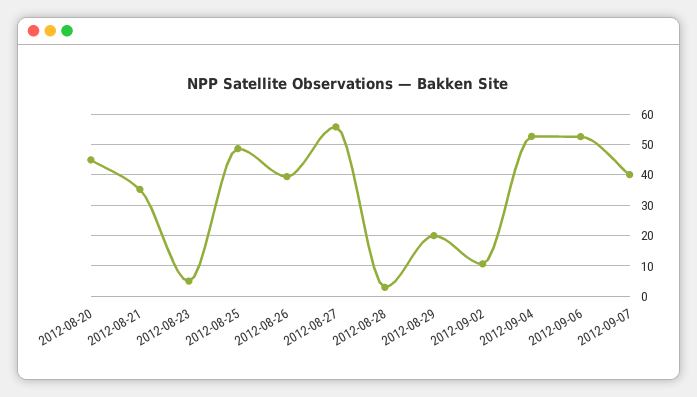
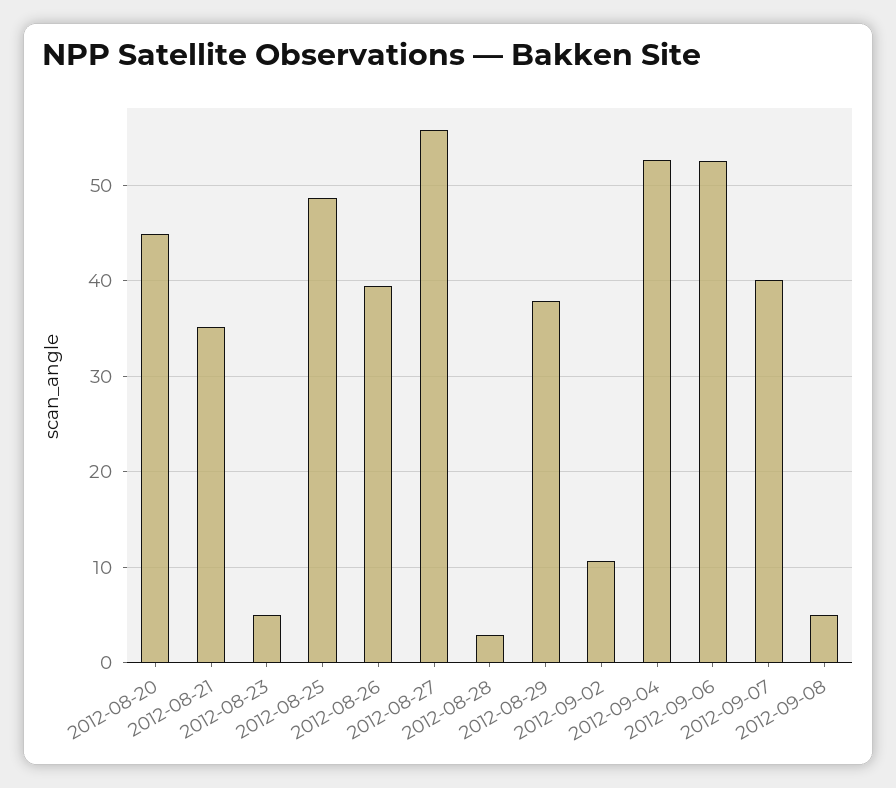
2012-08-29: 20 -> 38
2012-09-08: none -> 5

